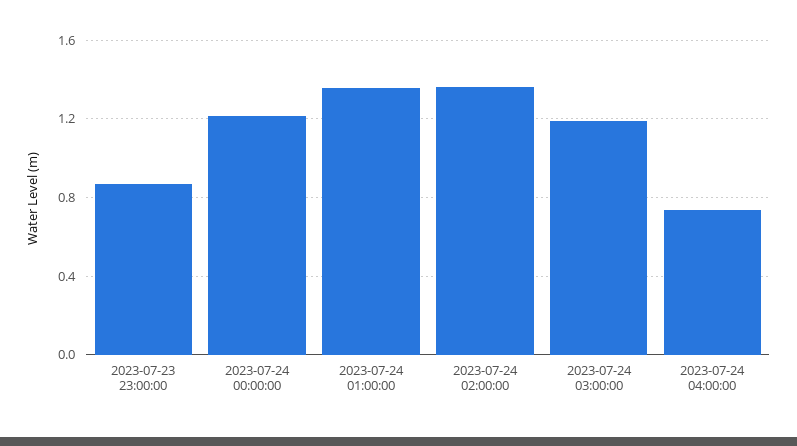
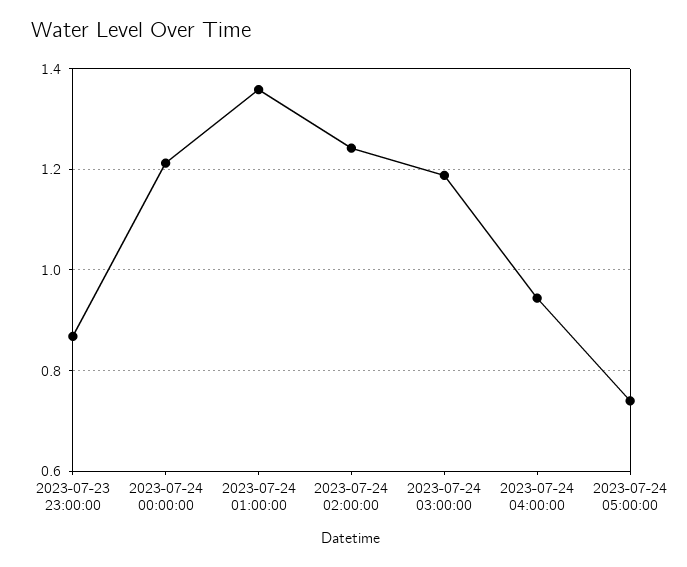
2023-07-24 02:00:00: 1.35 -> 1.24
2023-07-24 04:00:00: 0.75 -> 0.94
2023-07-24 05:00:00: none -> 0.74

